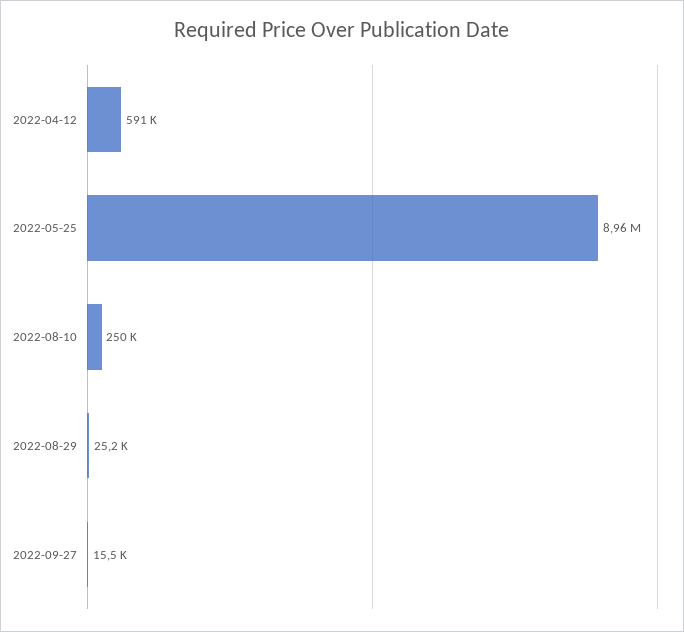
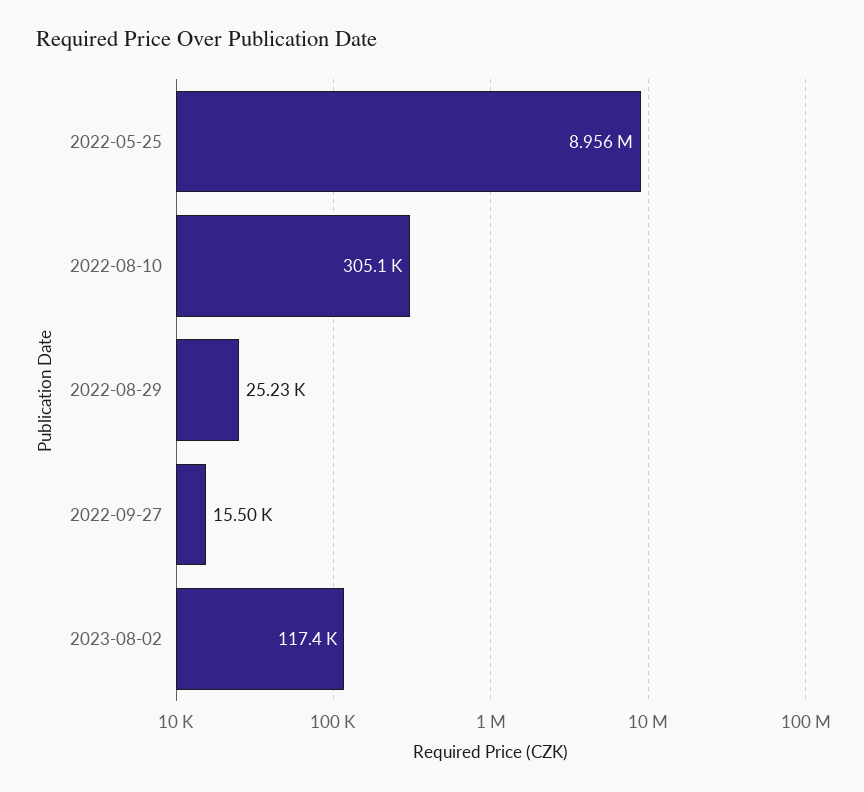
2022-04-12: 591000 -> none
2022-08-10: 250000 -> 305100
2023-08-02: none -> 117400

